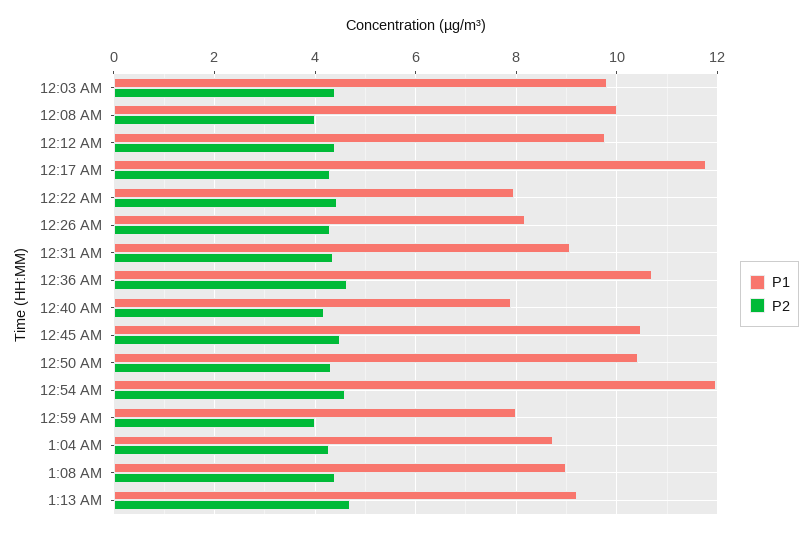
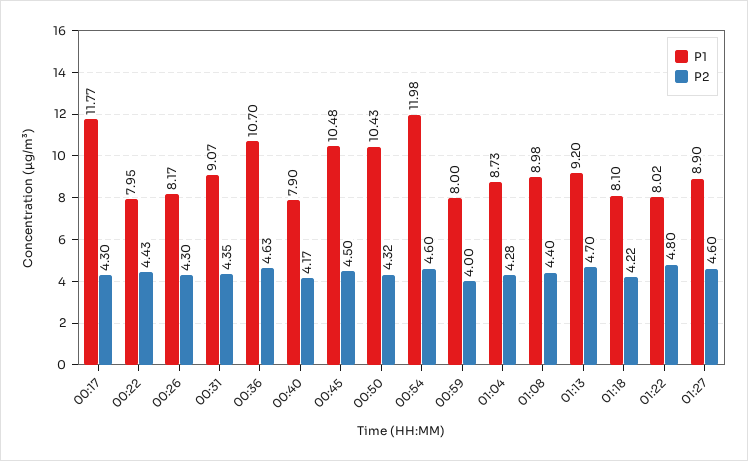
P1, 12:03 AM: 9.8 -> none
P2, 12:03 AM: 4.4 -> none
P1, 12:08 AM: 10 -> none
P2, 12:08 AM: 4 -> none
P1, 12:12 AM: 9.8 -> none
P2, 12:12 AM: 4.4 -> none
P1, 01:18: none -> 8.1
P2, 01:18: none -> 4.22
P1, 01:22: none -> 8.02
P2, 01:22: none -> 4.8
P1, 01:27: none -> 8.9
P2, 01:27: none -> 4.6

